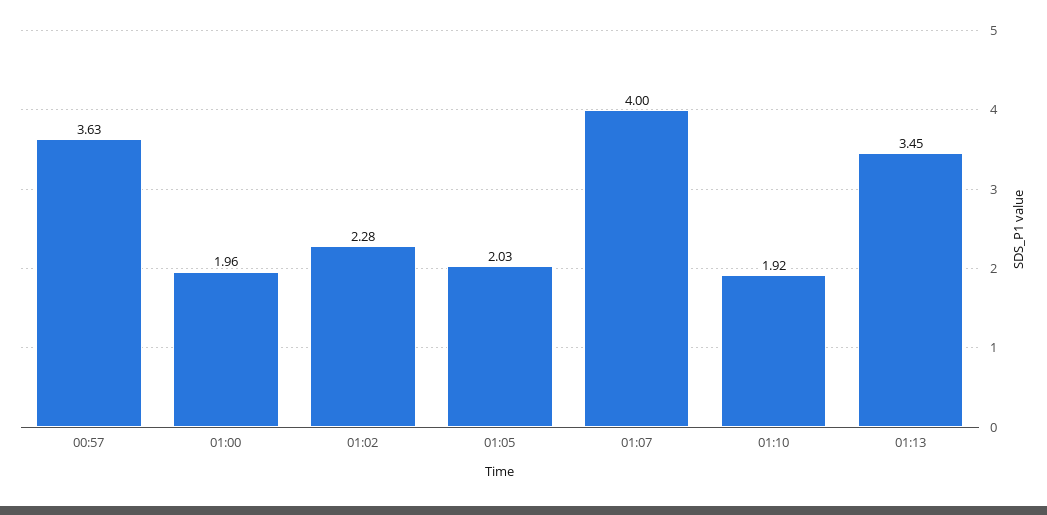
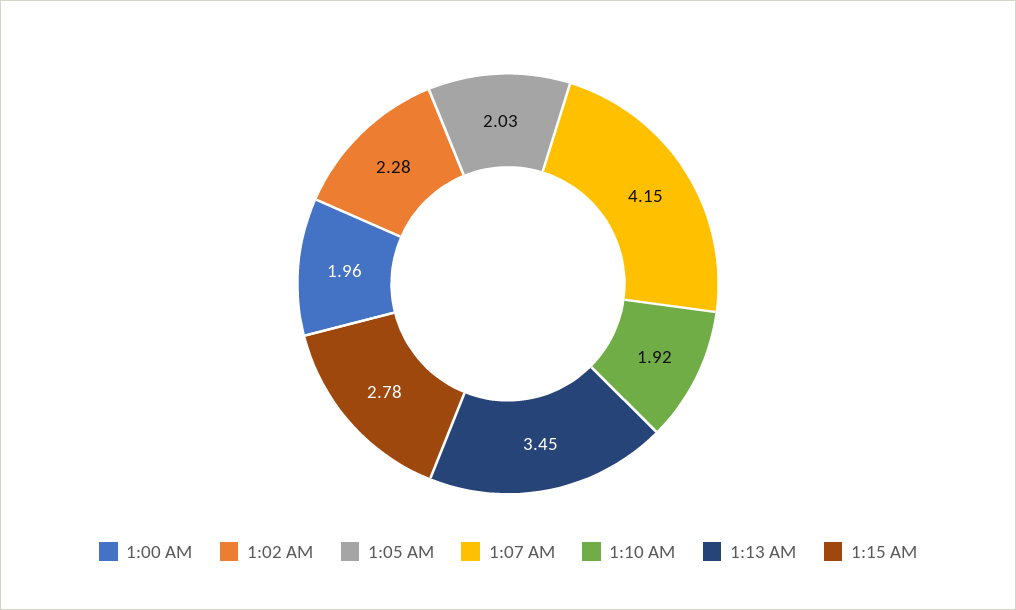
00:57: 3.63 -> none
01:07: 4 -> 4.15
1:15 AM: none -> 2.78

